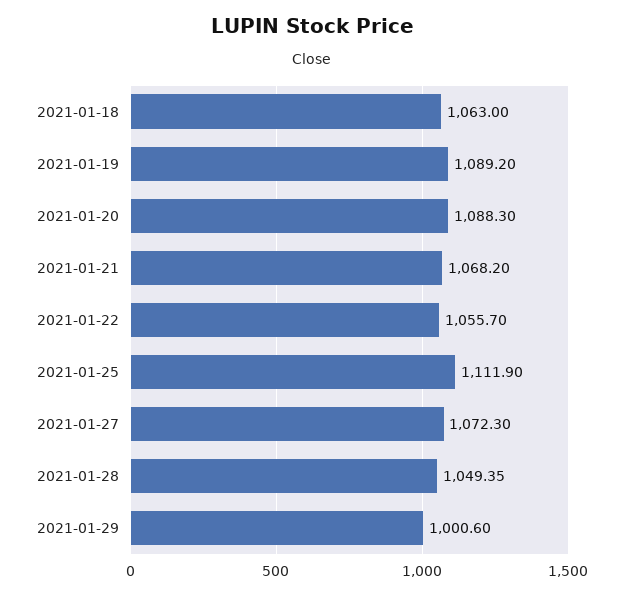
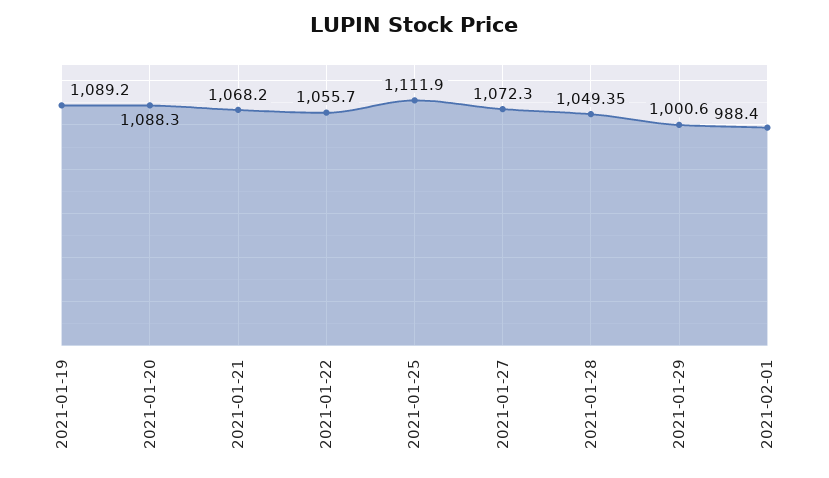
2021-01-18: 1063 -> none
2021-02-01: none -> 988.4

